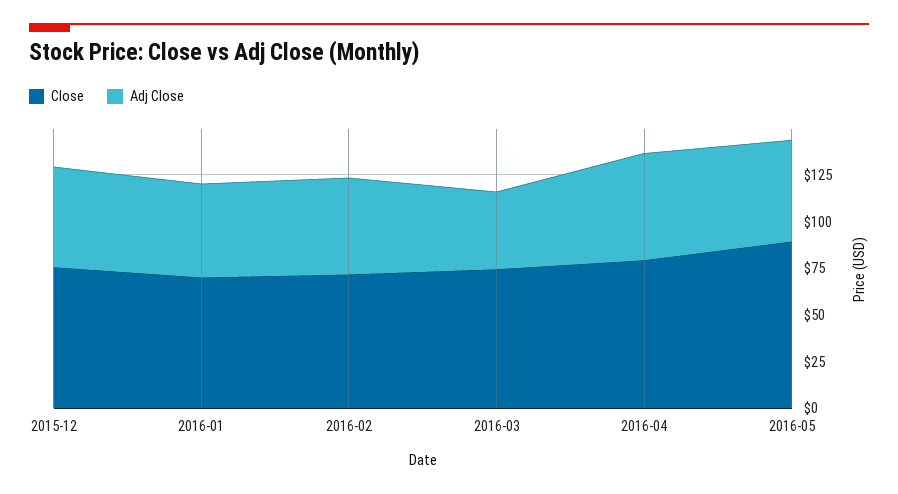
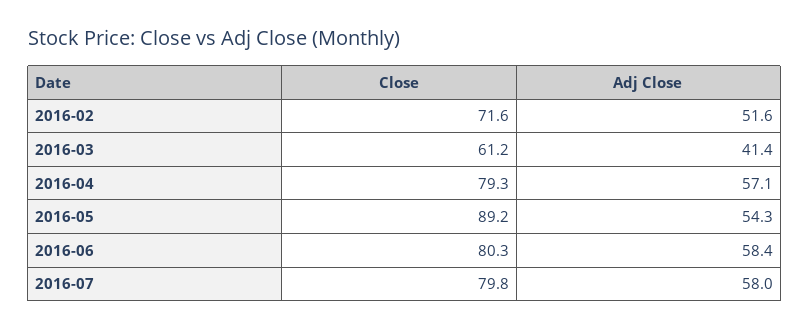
Close, 2015-12: 75 -> none
Adj Close, 2015-12: 55 -> none
Close, 2016-01: 70 -> none
Adj Close, 2016-01: 50 -> none
Close, 2016-03: 75 -> 61.2
Close, 2016-06: none -> 80.3
Adj Close, 2016-06: none -> 58.4
Close, 2016-07: none -> 79.8
Adj Close, 2016-07: none -> 58

